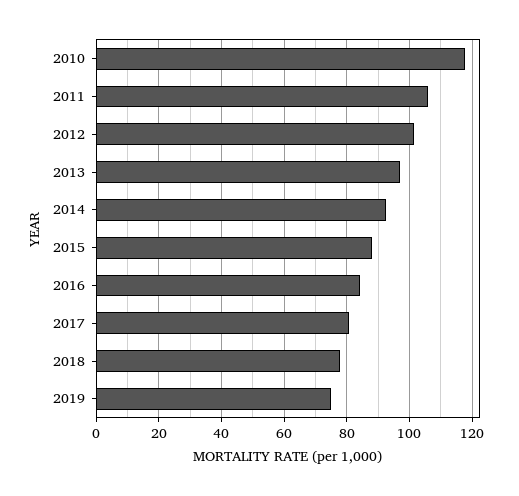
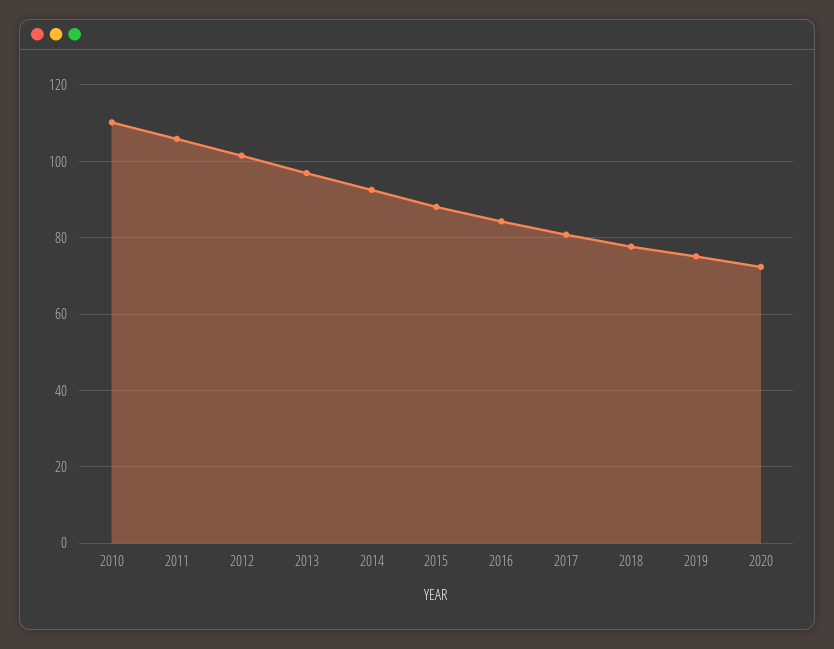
2010: 118 -> 110
2020: none -> 72

